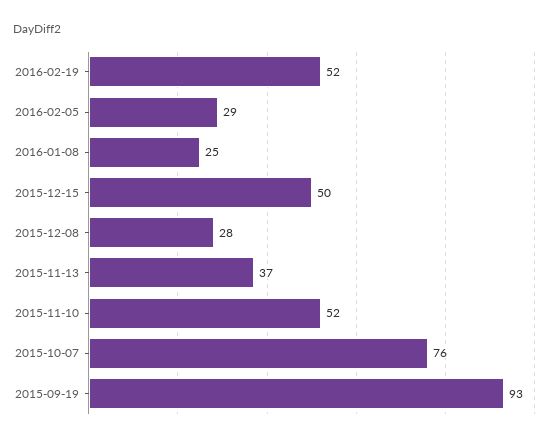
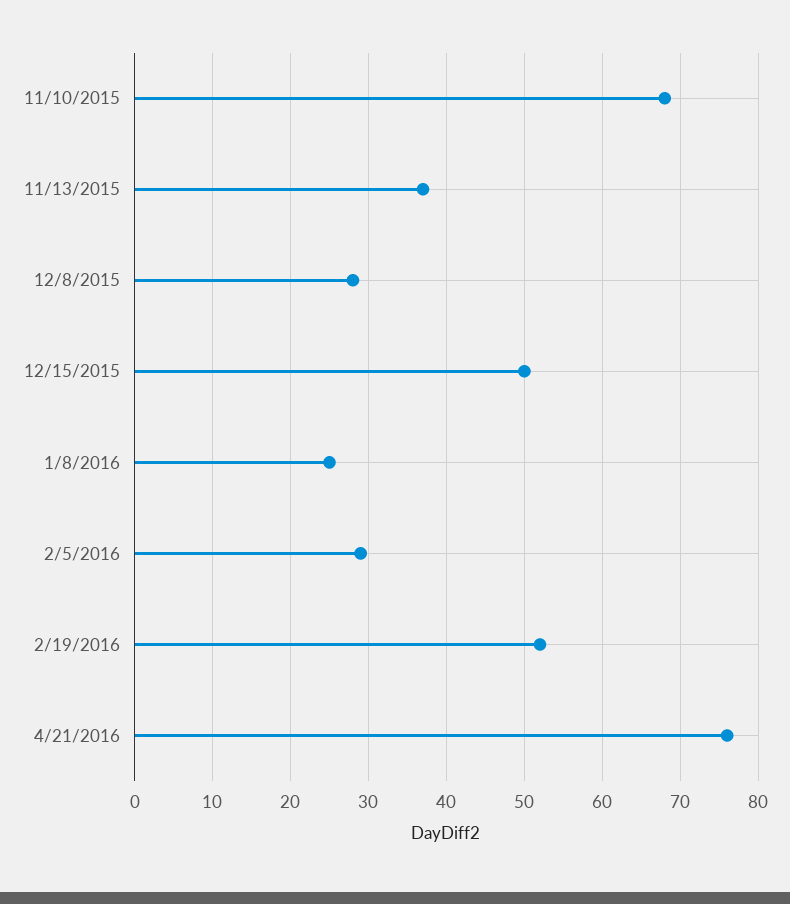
2015-11-10: 52 -> 68
2015-10-07: 76 -> none
2015-09-19: 93 -> none
4/21/2016: none -> 76

